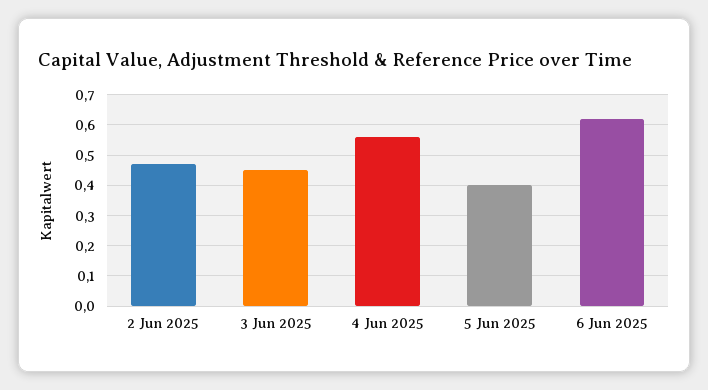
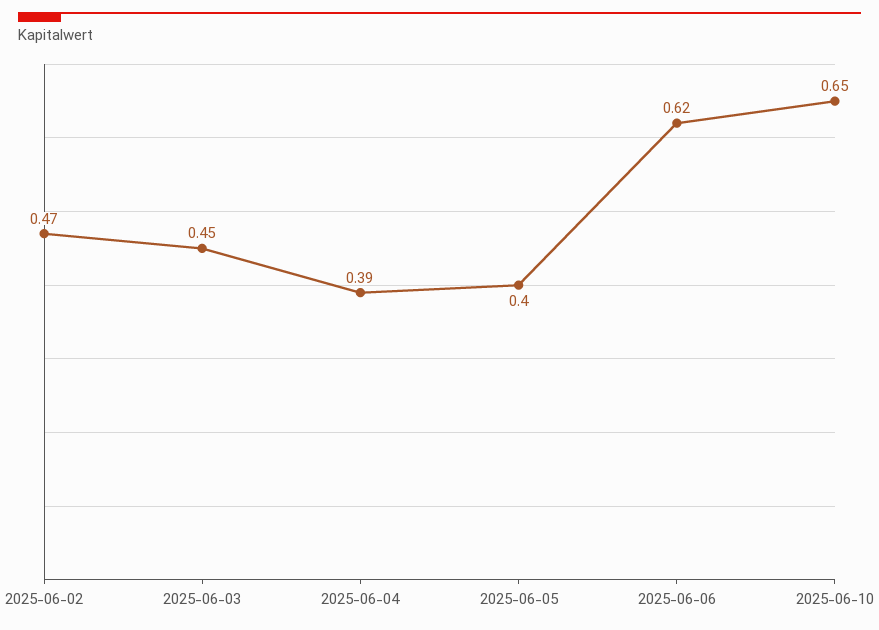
4 Jun 2025: 0.55 -> 0.39
2025-06-10: none -> 0.65

